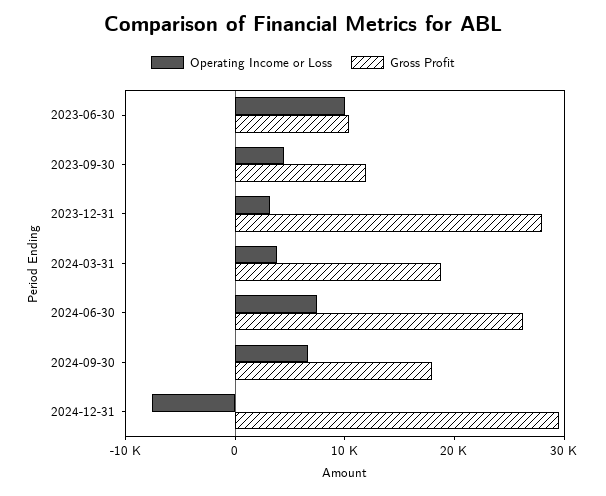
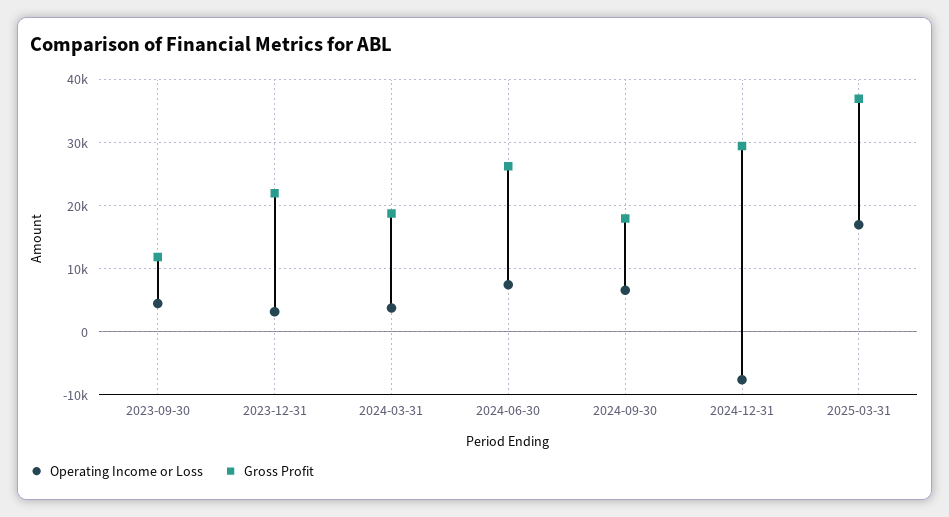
Operating Income or Loss, 2023-06-30: 10000 -> none
Gross Profit, 2023-06-30: 10000 -> none
Gross Profit, 2023-12-31: 28000 -> 22000
Operating Income or Loss, 2025-03-31: none -> 17000
Gross Profit, 2025-03-31: none -> 37000

